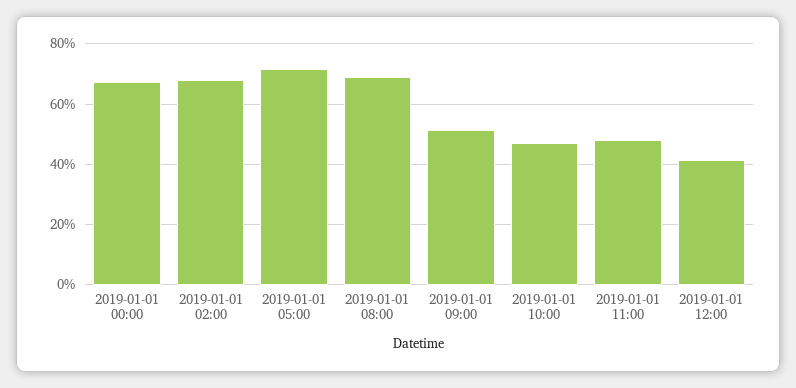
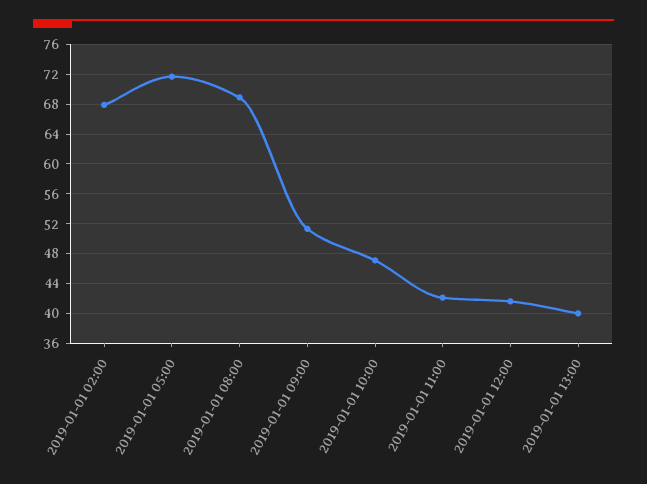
2019-01-01 00:00: 68 -> none
2019-01-01 11:00: 48 -> 42
2019-01-01 13:00: none -> 40

